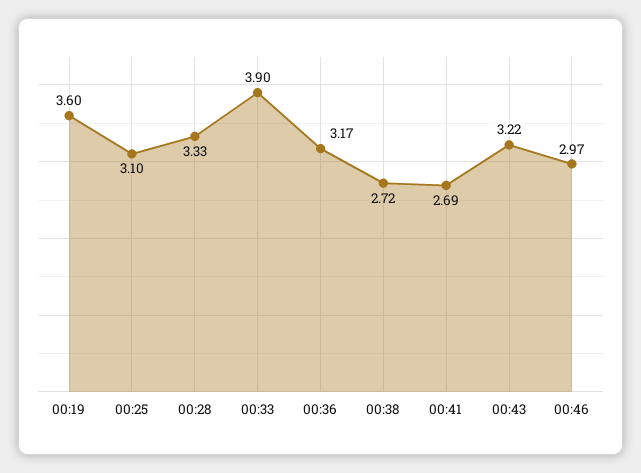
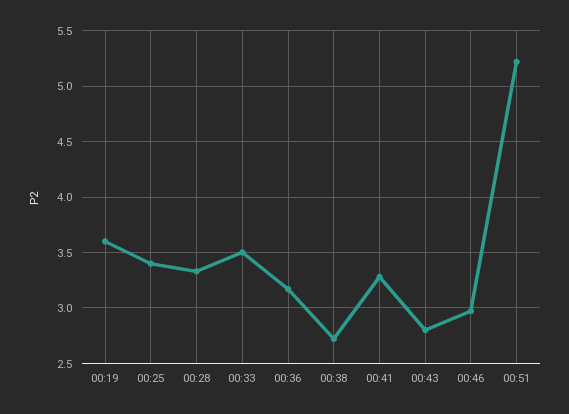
00:25: 3.1 -> 3.4
00:33: 3.9 -> 3.5
00:41: 2.69 -> 3.3
00:43: 3.22 -> 2.8
00:51: none -> 5.2

